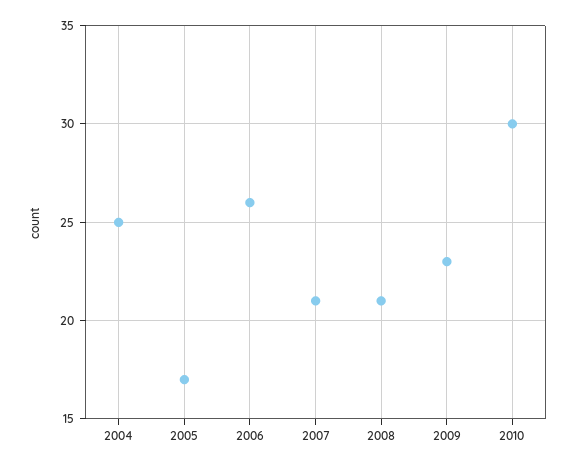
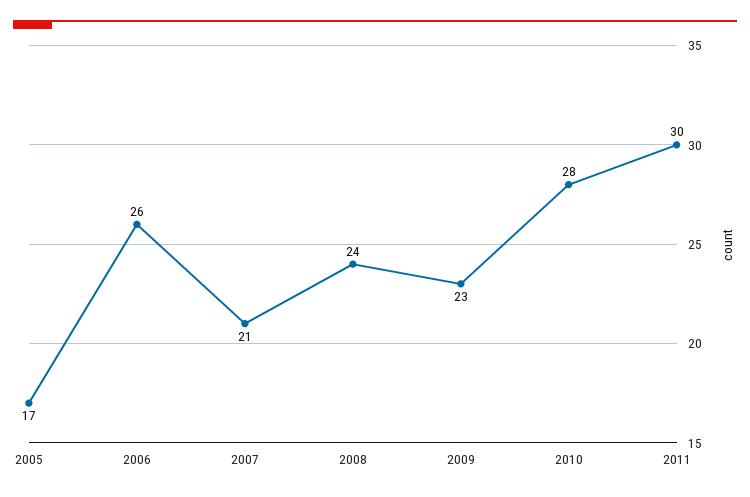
2004: 25 -> none
2008: 21 -> 24
2010: 30 -> 28
2011: none -> 30

